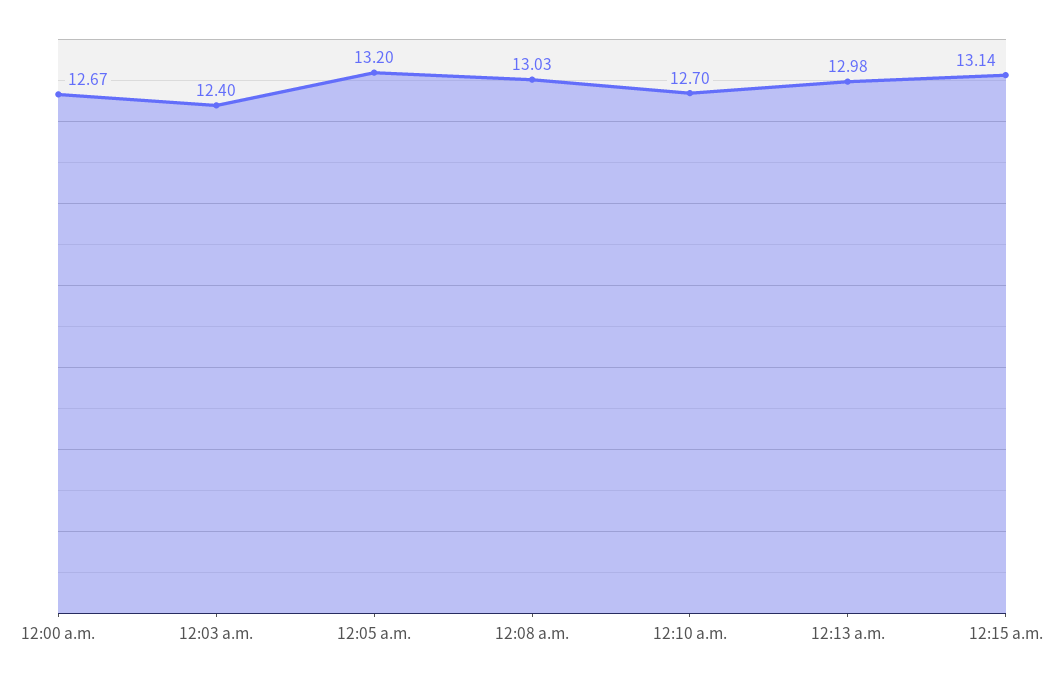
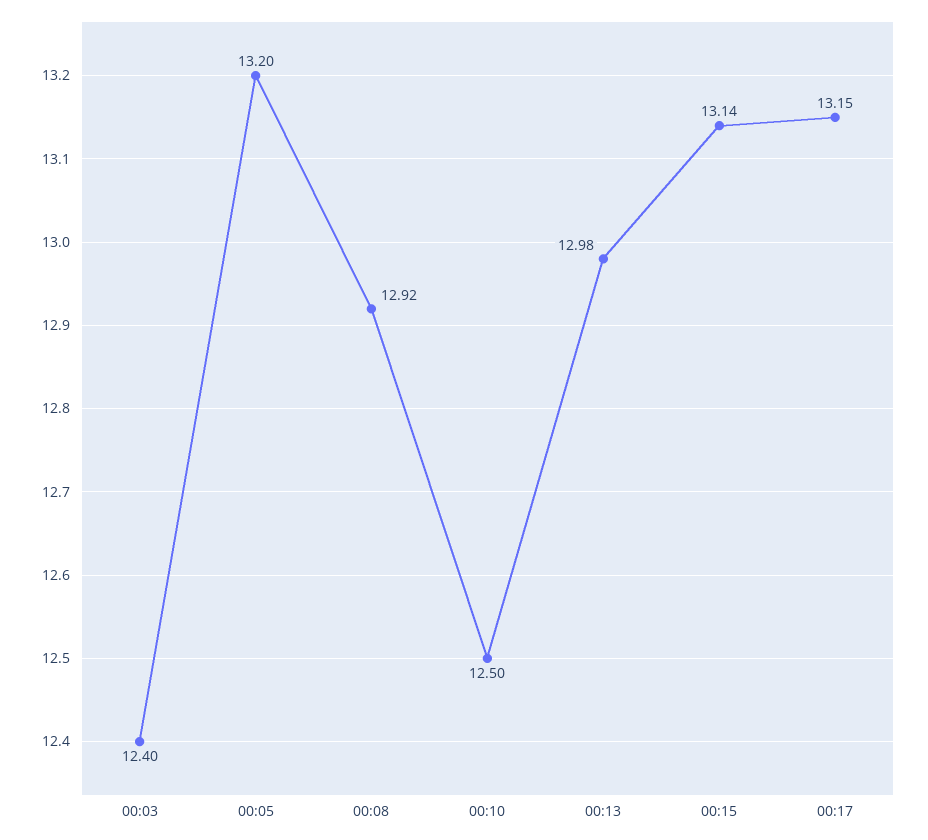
12:00 a.m.: 12.67 -> none
12:08 a.m.: 13.03 -> 12.92
12:10 a.m.: 12.7 -> 12.5
00:17: none -> 13.15

